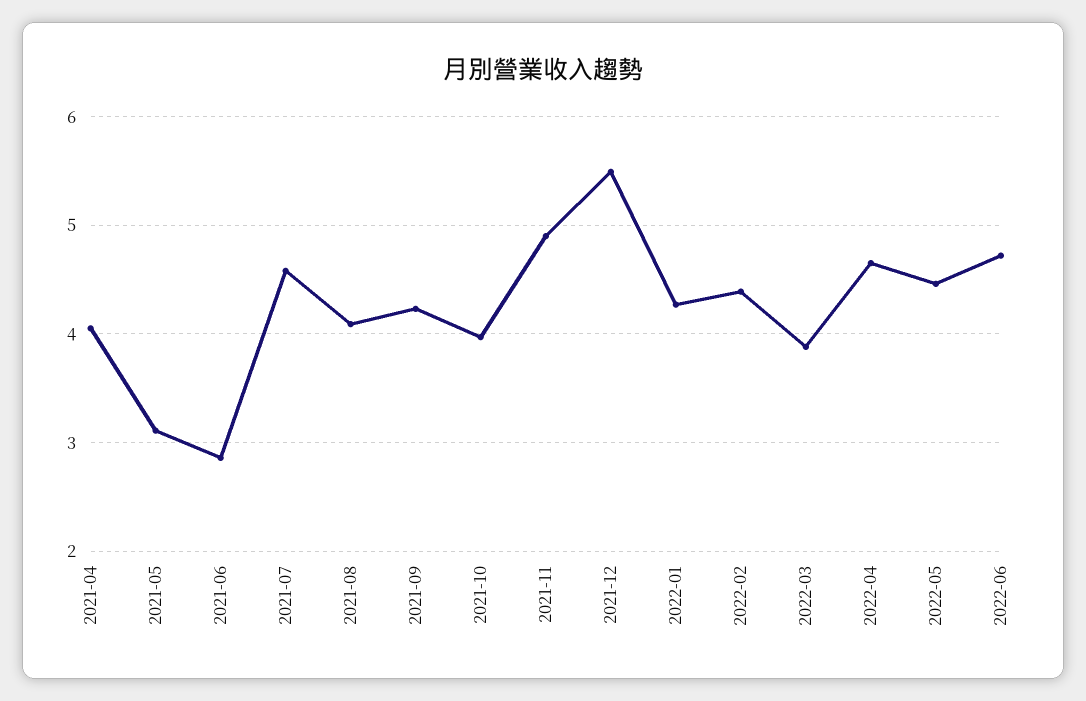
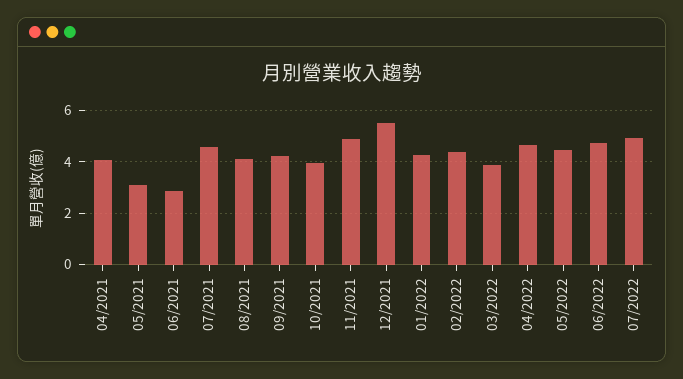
07/2022: none -> 5

